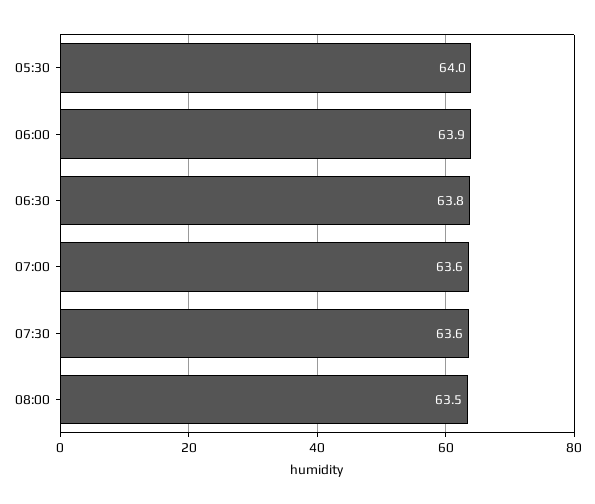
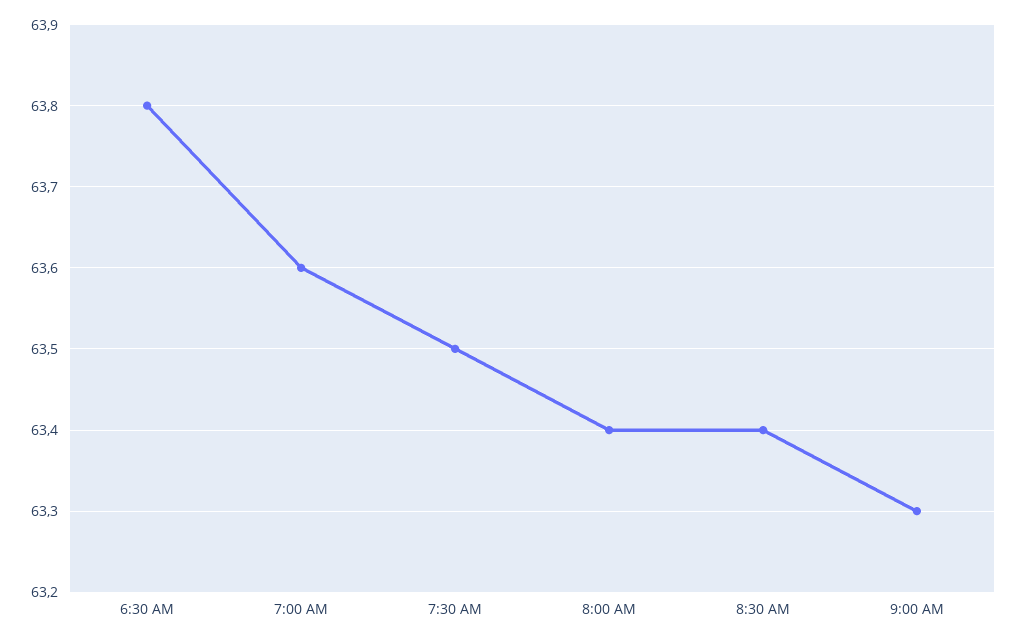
05:30: 64 -> none
06:00: 63.9 -> none
07:30: 63.6 -> 63.5
08:00: 63.5 -> 63.4
8:30 AM: none -> 63.4
9:00 AM: none -> 63.3

